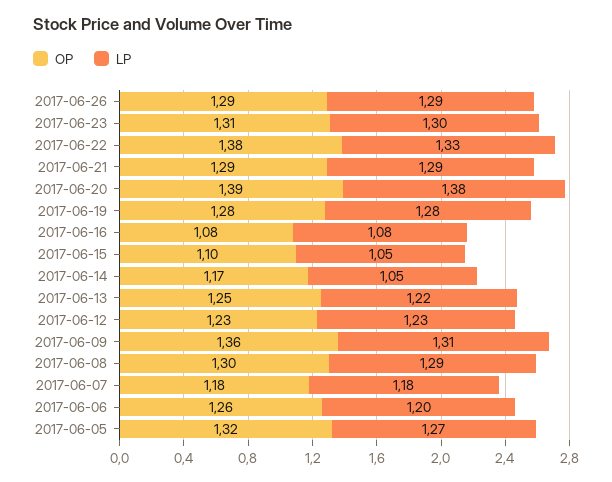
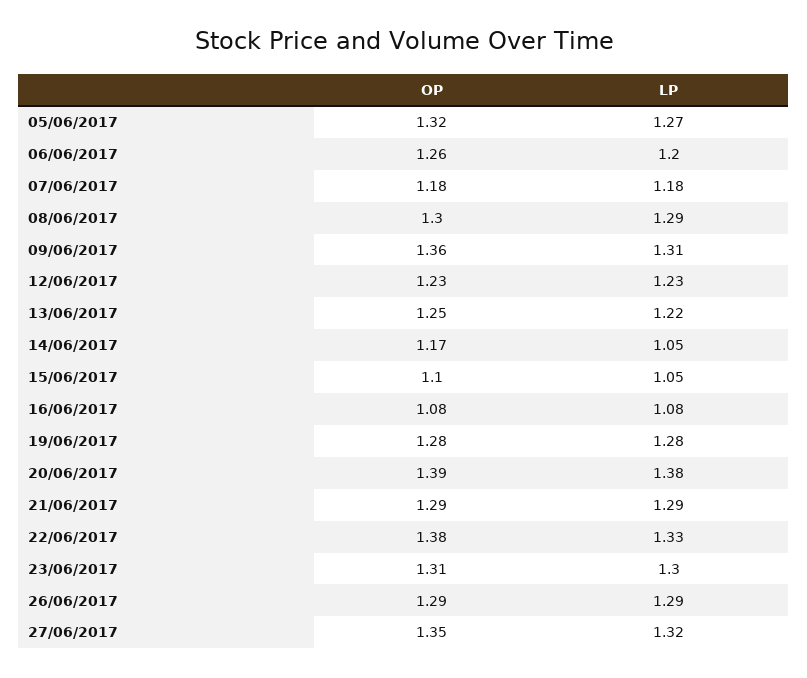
OP, 27/06/2017: none -> 1.35
LP, 27/06/2017: none -> 1.32

